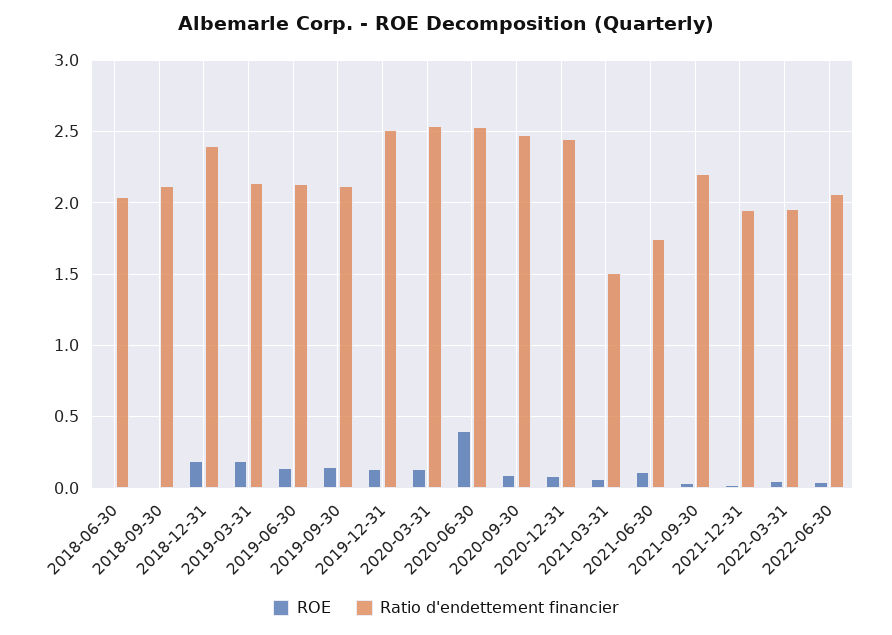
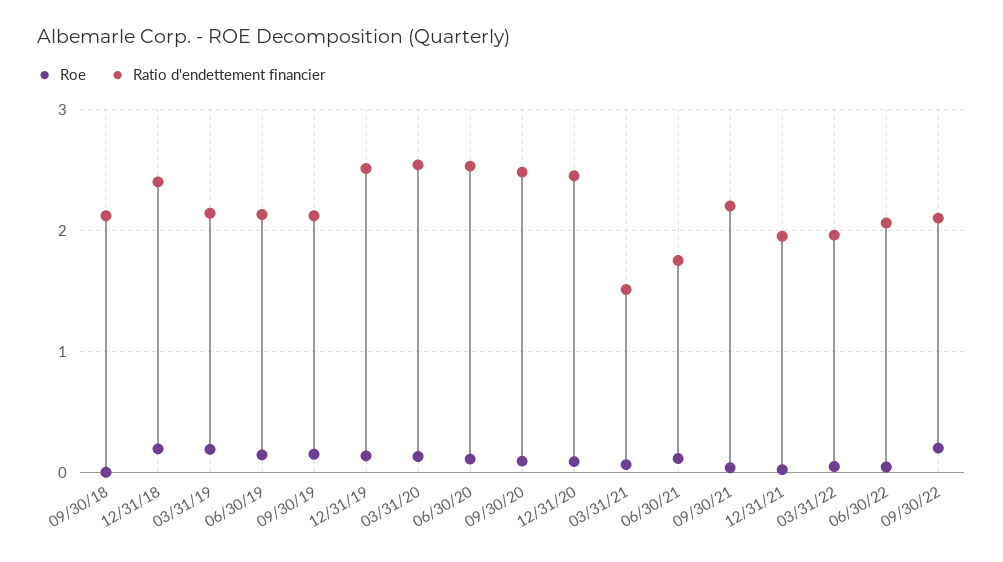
ROE, 2018-06-30: 0 -> none
Ratio d'endettement financier, 2018-06-30: 2.05 -> none
ROE, 2020-06-30: 0.4 -> 0.1
ROE, 09/30/22: none -> 0.2
Ratio d'endettement financier, 09/30/22: none -> 2.1

